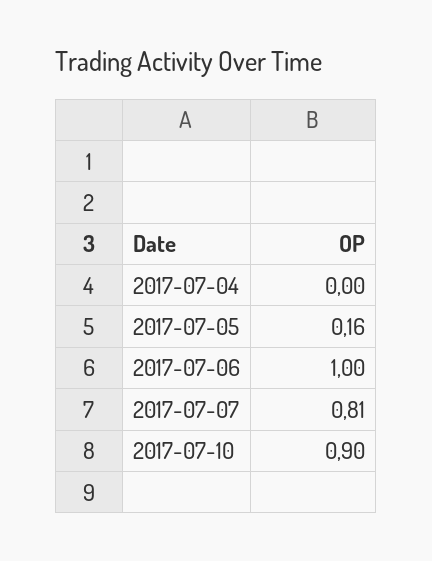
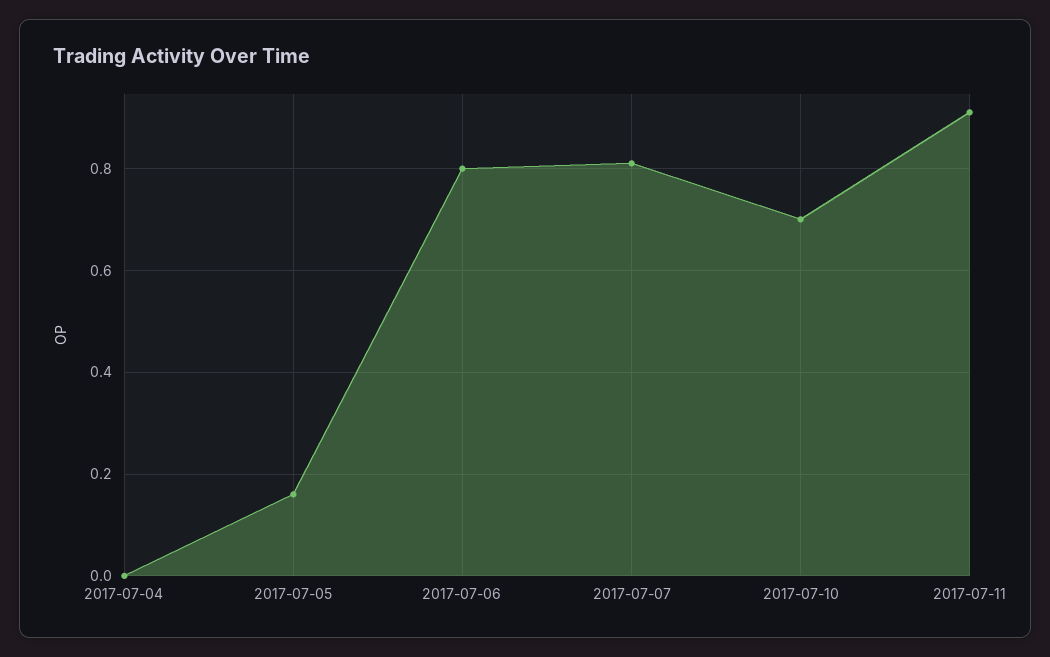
2017-07-06: 1 -> 0.8
2017-07-10: 0.9 -> 0.7
2017-07-11: none -> 0.9

